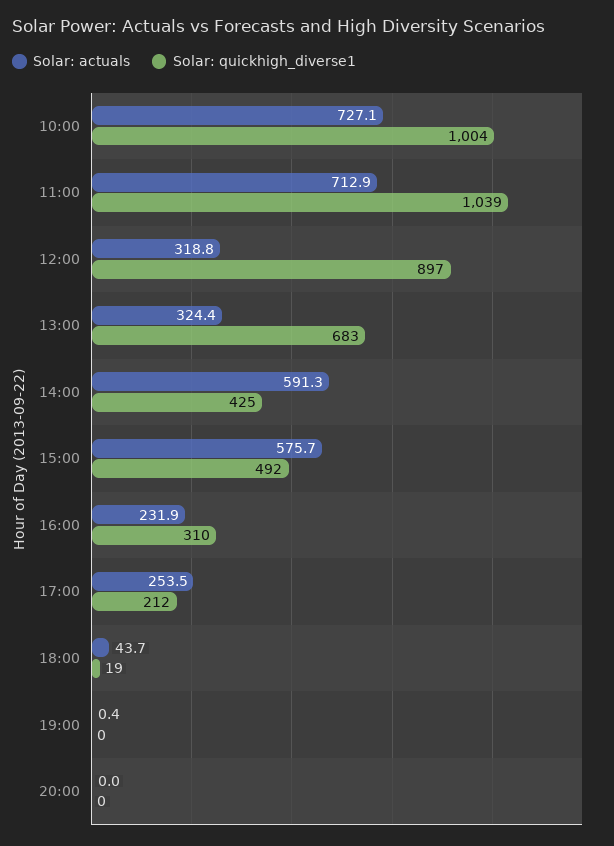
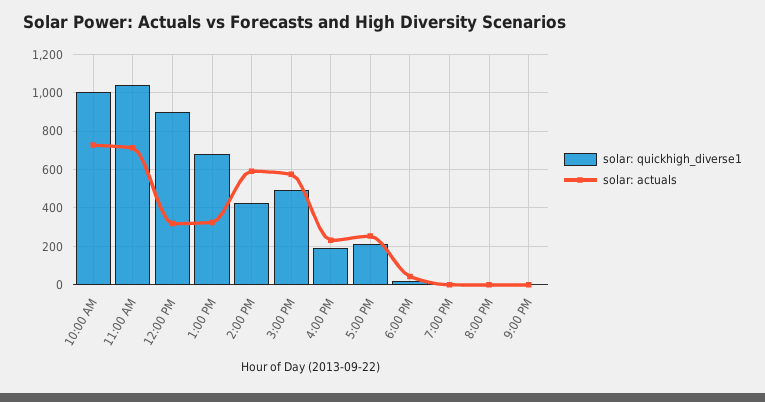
Solar: quickhigh_diverse1, 16:00: 310 -> 200
Solar: quickhigh_diverse1, 9:00 PM: none -> 0
Solar: actuals, 9:00 PM: none -> 0

